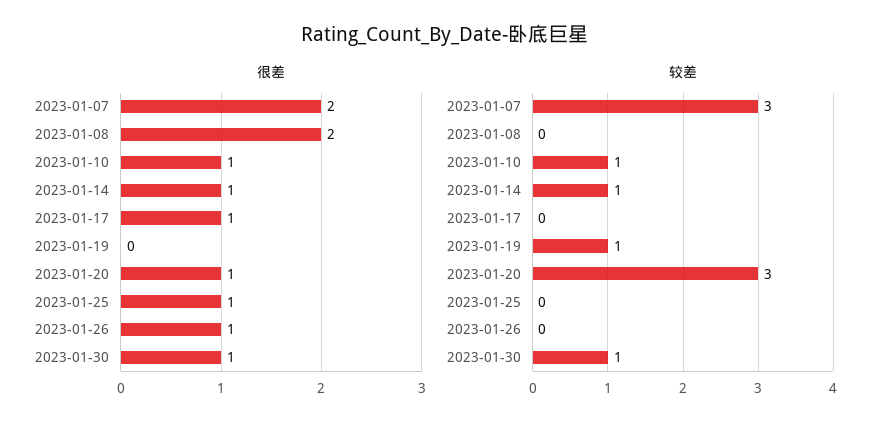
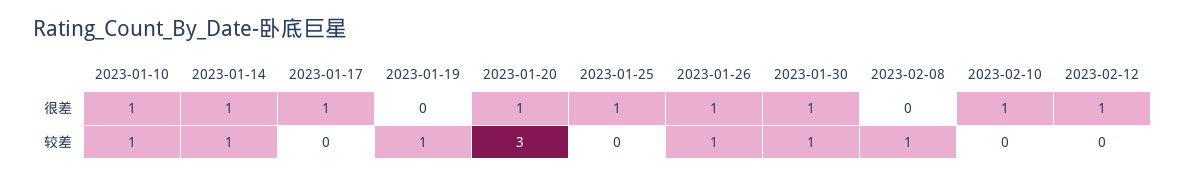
很差, 2023-01-07: 2 -> none
很差, 2023-01-08: 2 -> none
较差, 2023-01-07: 3 -> none
较差, 2023-01-08: 0 -> none
较差, 2023-01-26: 0 -> 1
很差, 2023-02-08: none -> 0
很差, 2023-02-10: none -> 1
很差, 2023-02-12: none -> 1
较差, 2023-02-08: none -> 1
较差, 2023-02-10: none -> 0
较差, 2023-02-12: none -> 0

